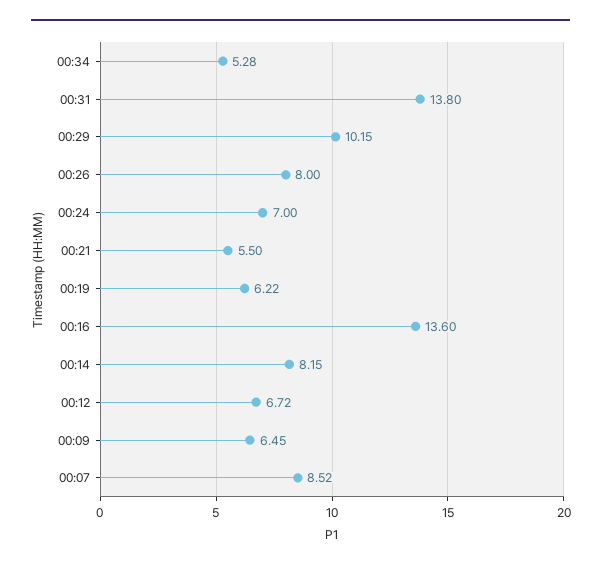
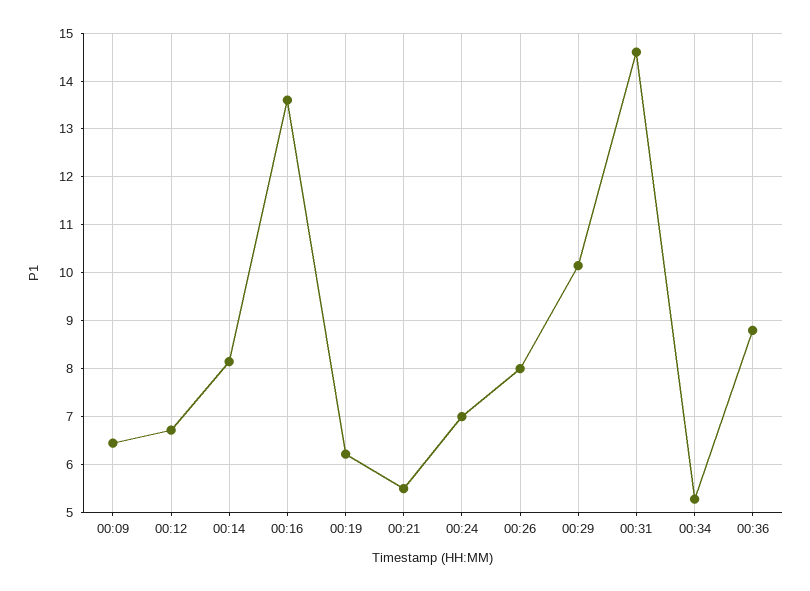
00:31: 13.8 -> 14.6
00:07: 8.52 -> none
00:36: none -> 8.8

